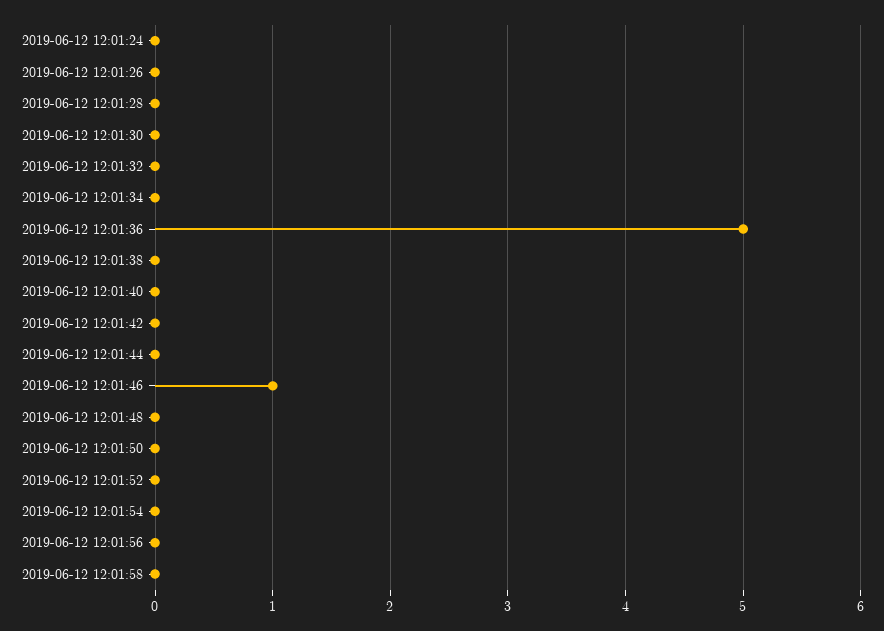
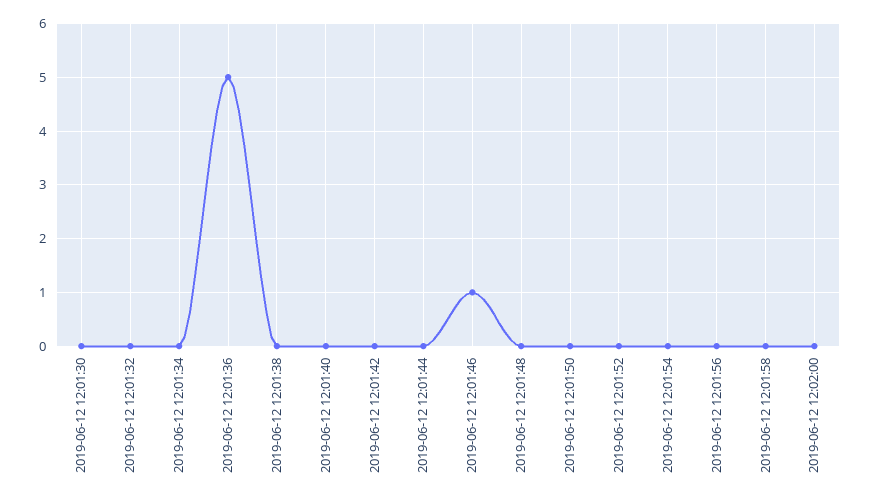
2019-06-12 12:01:24: 0 -> none
2019-06-12 12:01:26: 0 -> none
2019-06-12 12:01:28: 0 -> none
2019-06-12 12:02:00: none -> 0

